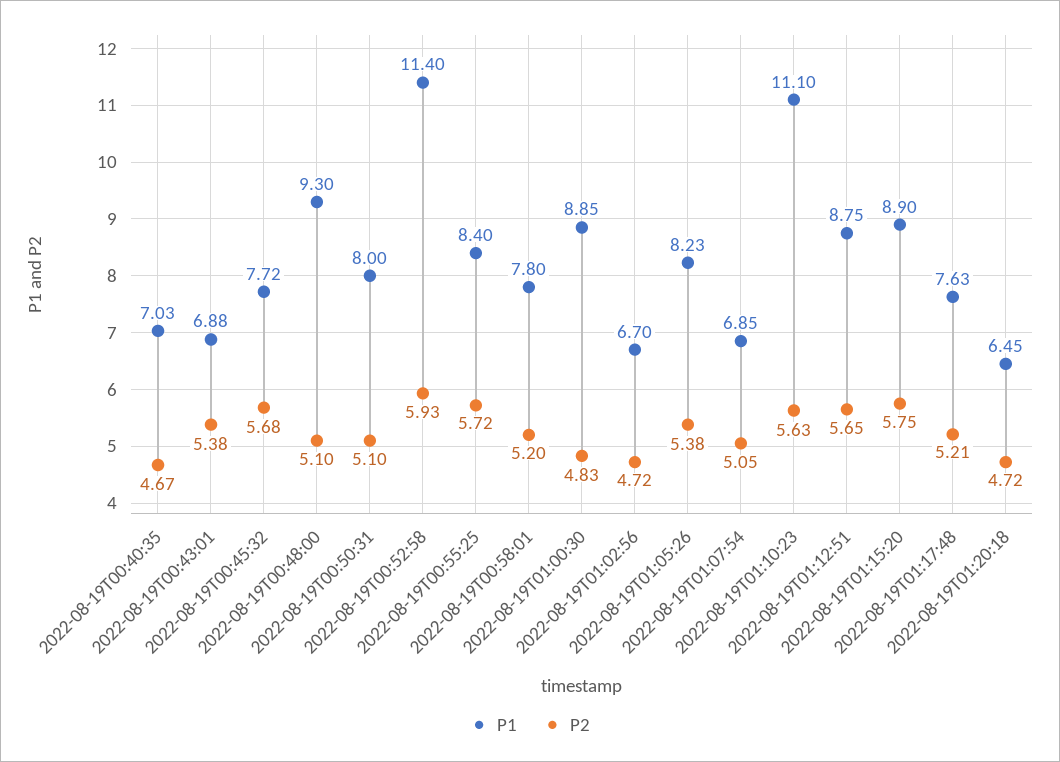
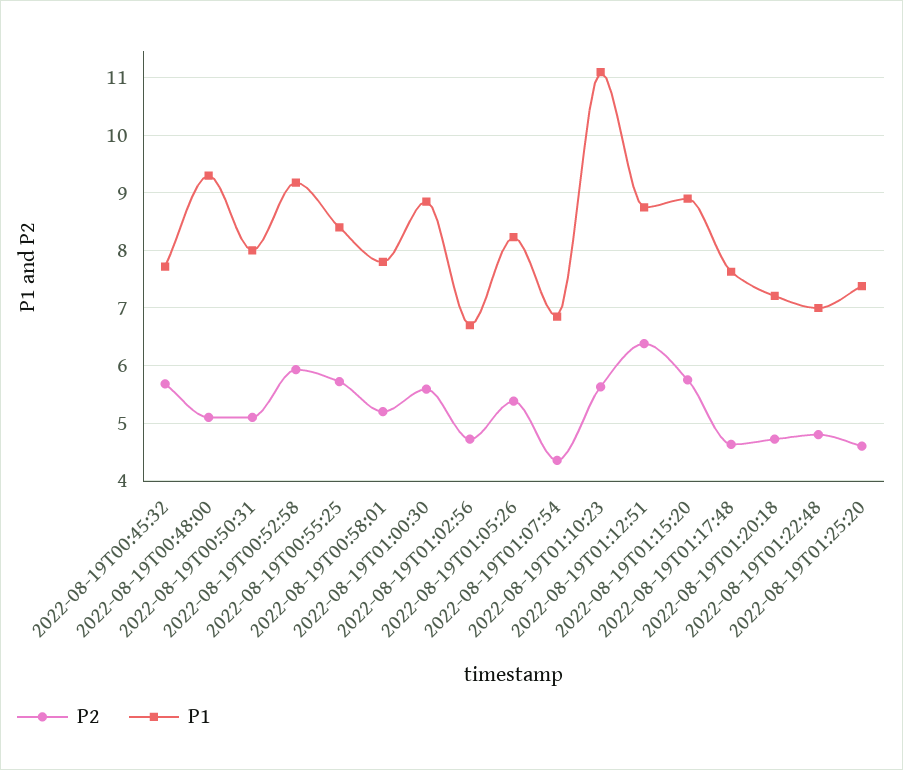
P1, 2022-08-19T00:40:35: 7.03 -> none
P2, 2022-08-19T00:40:35: 4.67 -> none
P1, 2022-08-19T00:43:01: 6.88 -> none
P2, 2022-08-19T00:43:01: 5.38 -> none
P1, 2022-08-19T00:52:58: 11.4 -> 9.2
P2, 2022-08-19T01:00:30: 4.83 -> 5.6
P2, 2022-08-19T01:07:54: 5.05 -> 4.4
P2, 2022-08-19T01:12:51: 5.65 -> 6.4
P2, 2022-08-19T01:17:48: 5.21 -> 4.6
P1, 2022-08-19T01:20:18: 6.45 -> 7.2
P2, 2022-08-19T01:22:48: none -> 4.8
P1, 2022-08-19T01:22:48: none -> 7
P2, 2022-08-19T01:25:20: none -> 4.6
P1, 2022-08-19T01:25:20: none -> 7.4

